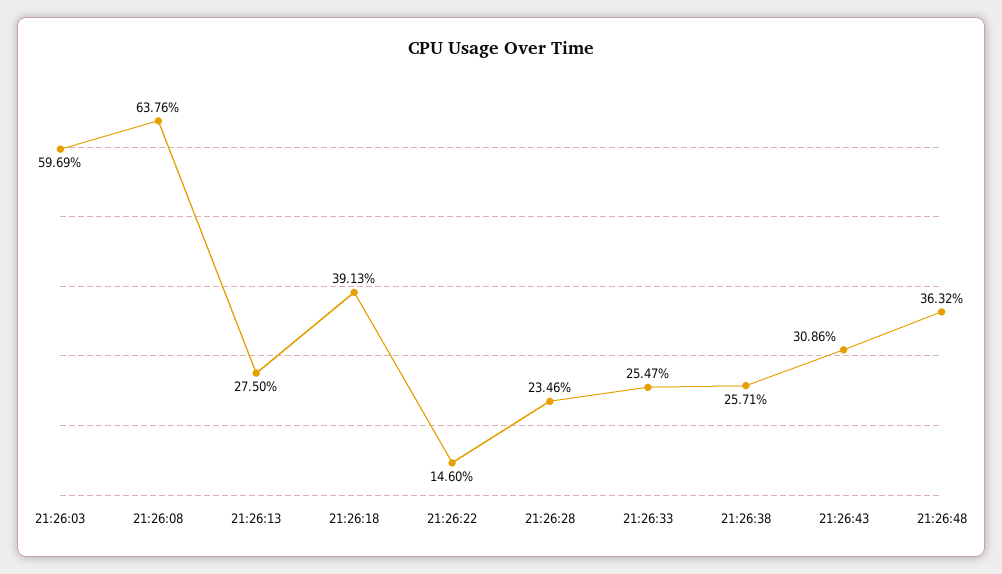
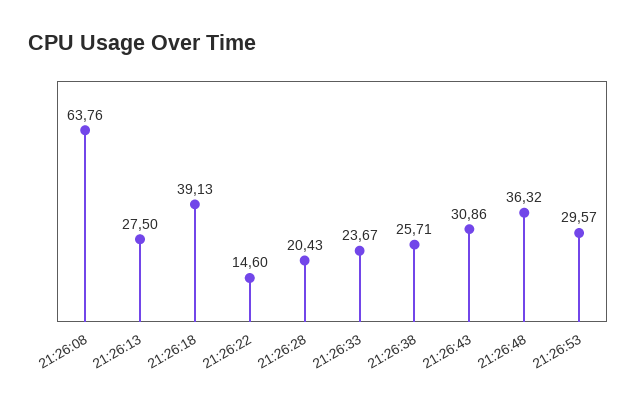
21:26:03: 59.69 -> none
21:26:28: 23.46 -> 20.43
21:26:33: 25.47 -> 23.67
21:26:53: none -> 29.57

